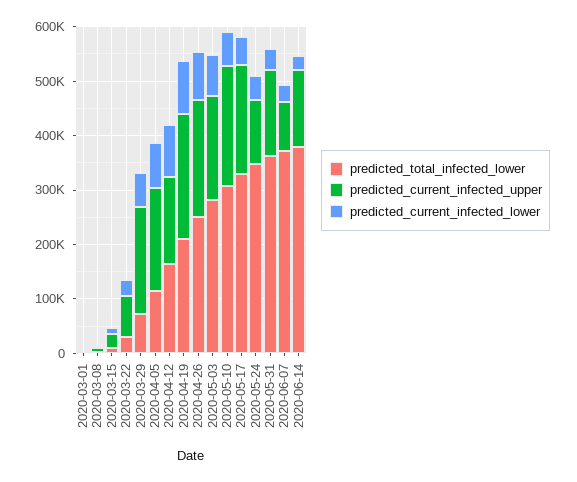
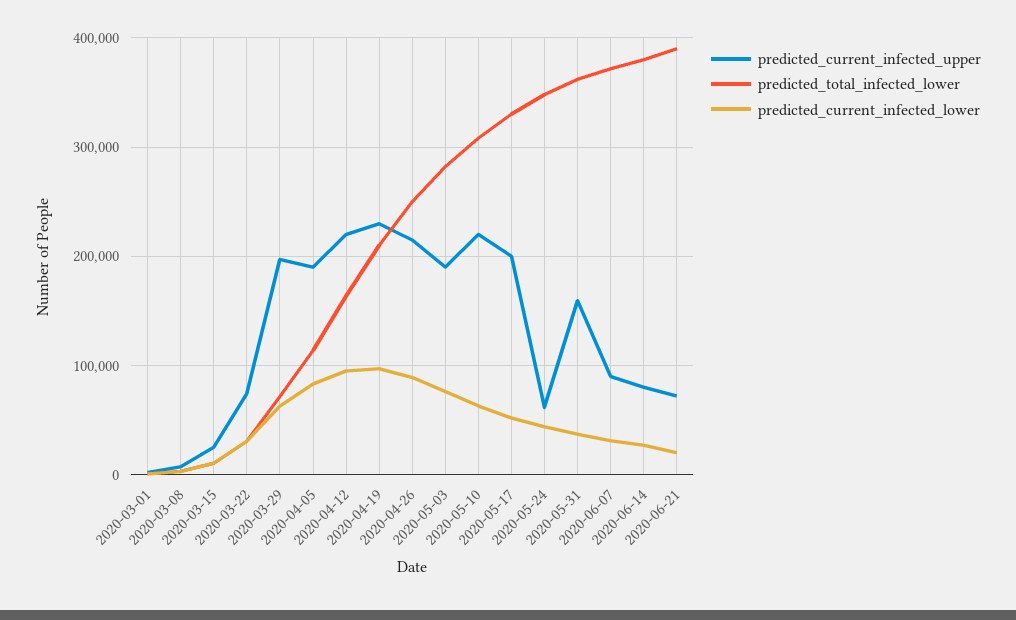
predicted_current_infected_upper, 2020-04-12: 160000 -> 220000
predicted_current_infected_upper, 2020-05-24: 120000 -> 60000
predicted_current_infected_upper, 2020-06-14: 140000 -> 80000
predicted_current_infected_upper, 2020-06-21: none -> 70000
predicted_total_infected_lower, 2020-06-21: none -> 390000
predicted_current_infected_lower, 2020-06-21: none -> 20000

